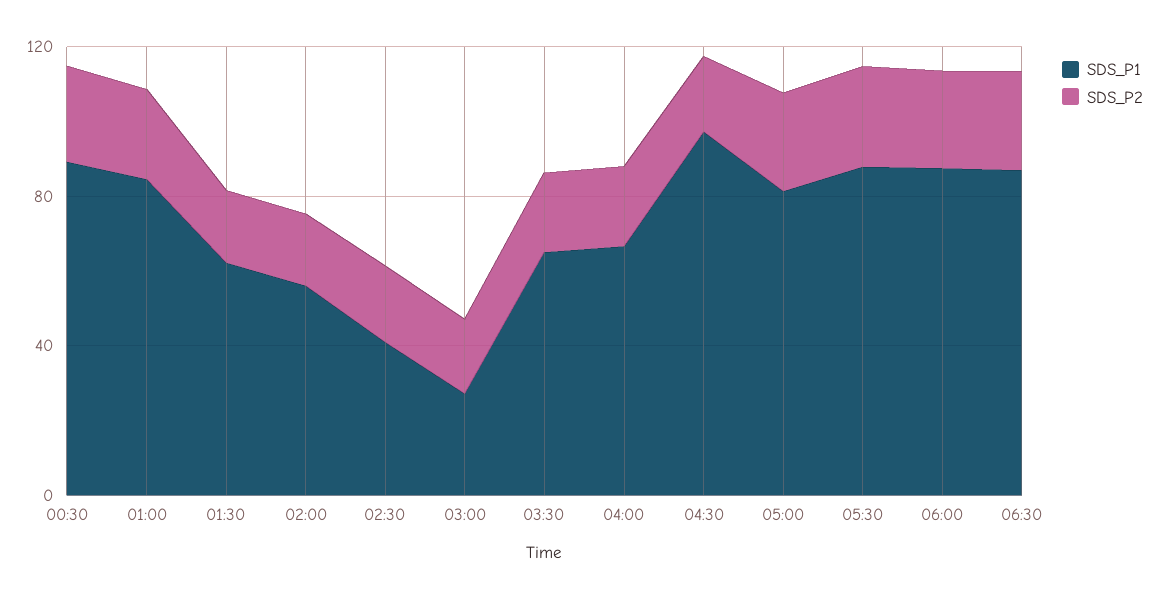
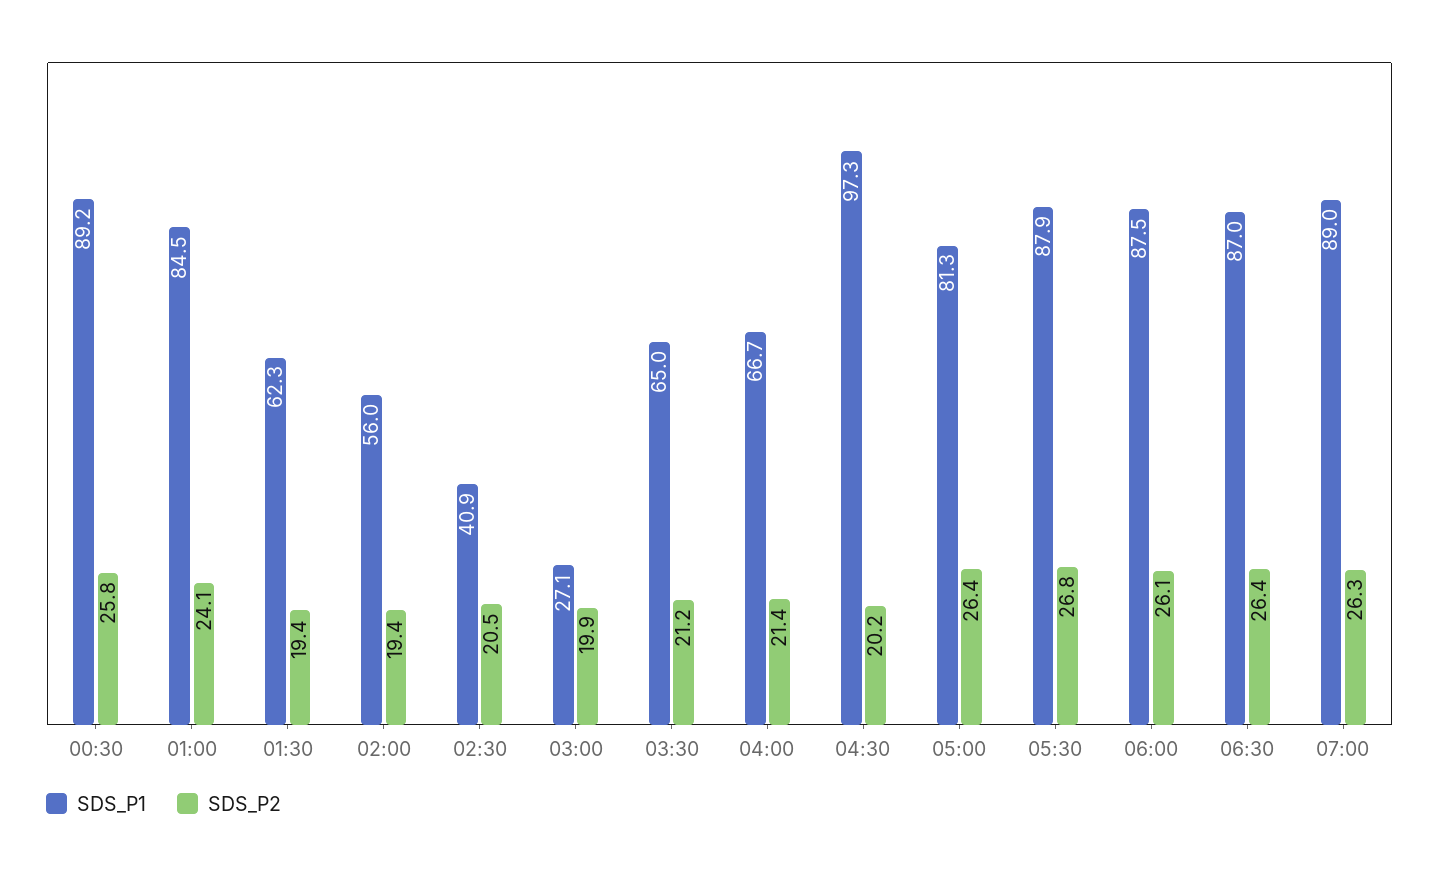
SDS_P1, 07:00: none -> 89
SDS_P2, 07:00: none -> 26.3

